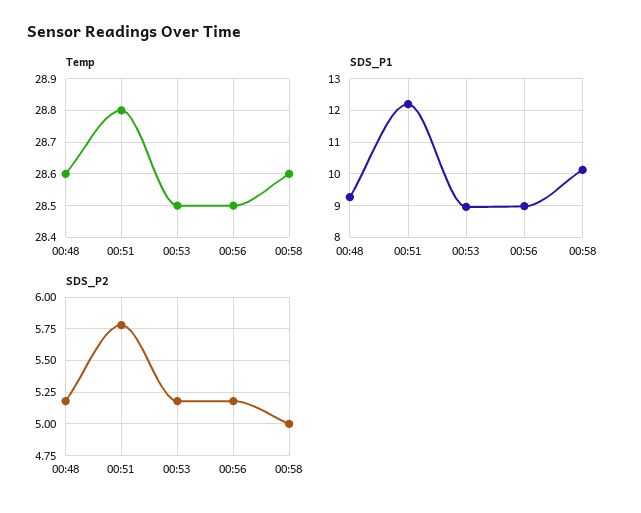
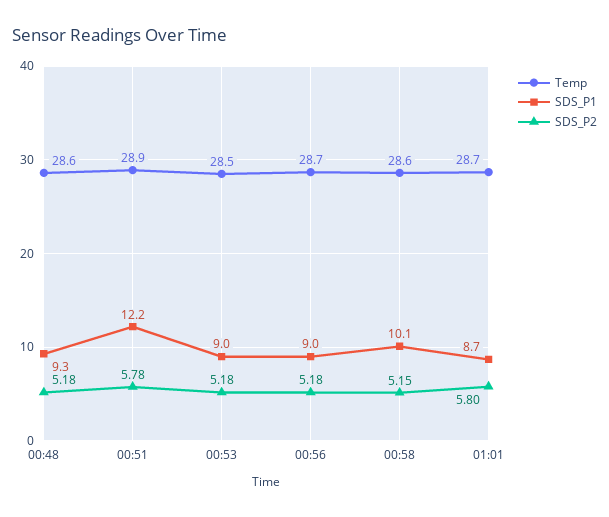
Temp, 00:51: 28.8 -> 28.9
Temp, 00:56: 28.5 -> 28.7
SDS_P2, 00:58: 5 -> 5.15
Temp, 01:01: none -> 28.7
SDS_P1, 01:01: none -> 8.7
SDS_P2, 01:01: none -> 5.8

